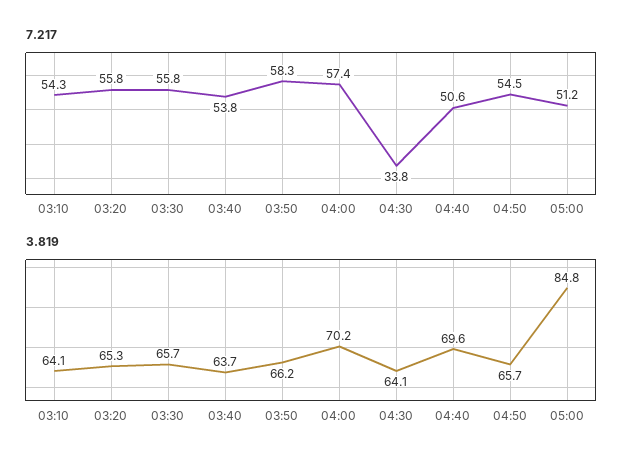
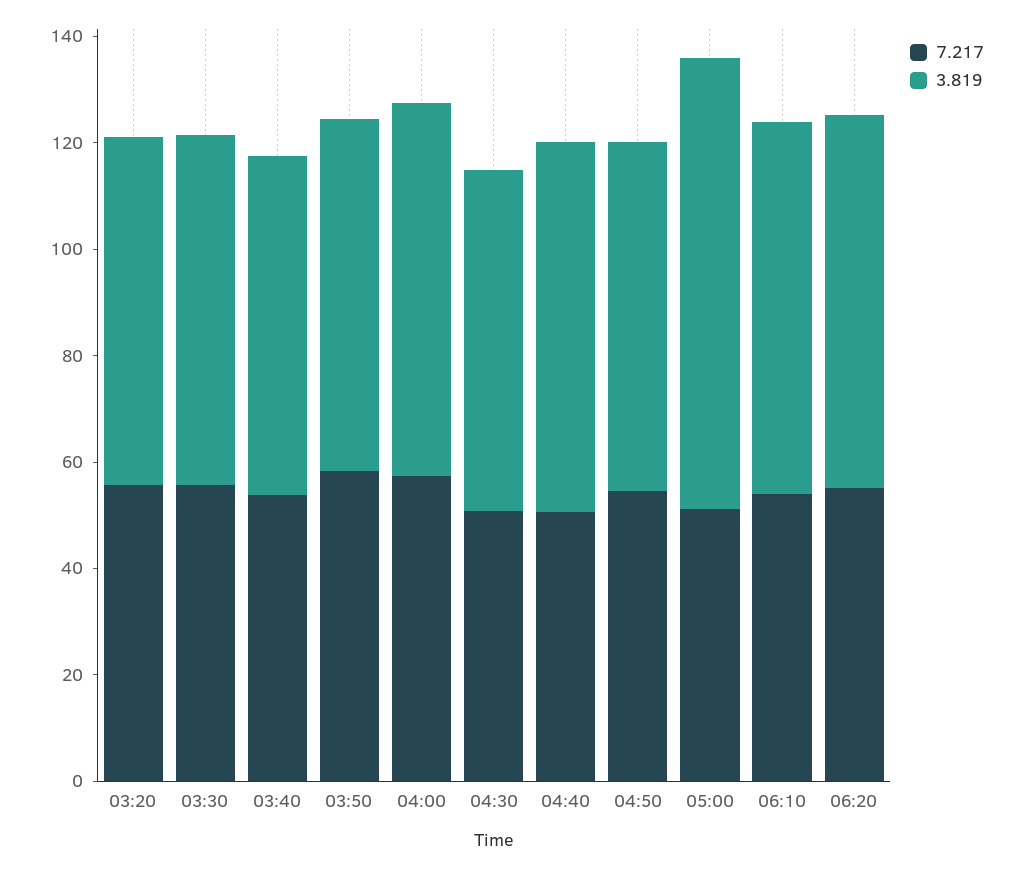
7.217, 03:10: 54.3 -> none
7.217, 04:30: 33.8 -> 50
3.819, 03:10: 64.1 -> none
7.217, 06:10: none -> 55
3.819, 06:10: none -> 70
7.217, 06:20: none -> 55
3.819, 06:20: none -> 70

